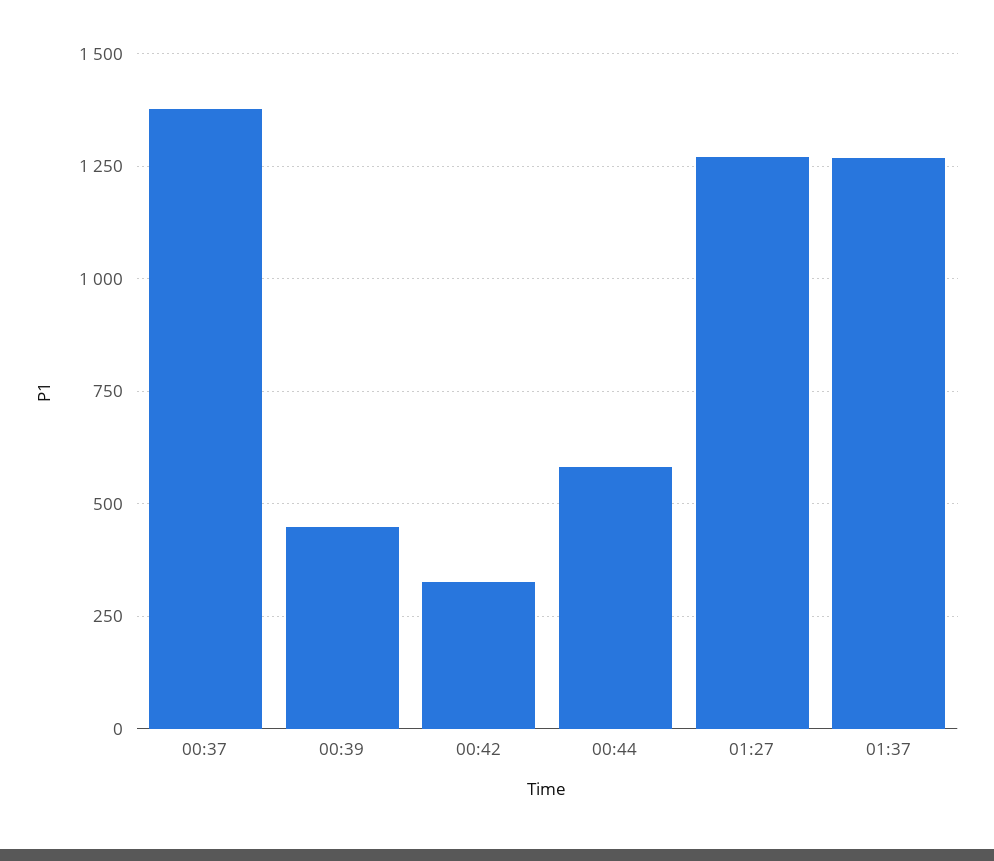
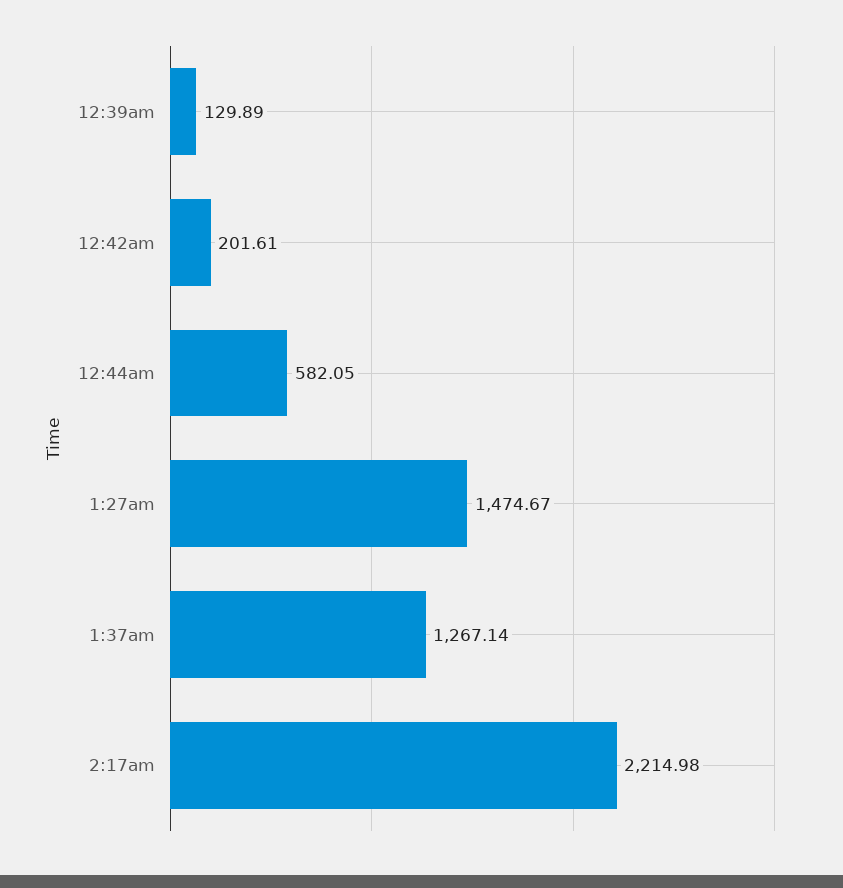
00:37: 1375 -> none
00:39: 450 -> 129.89
00:42: 325 -> 201.61
01:27: 1275 -> 1474.67
2:17am: none -> 2214.98

